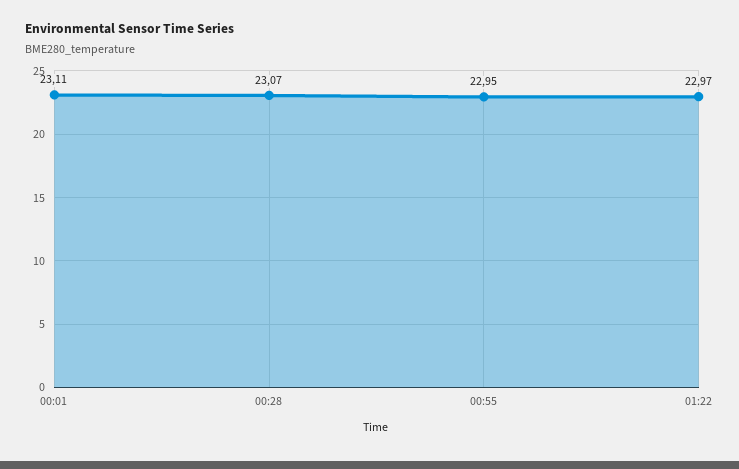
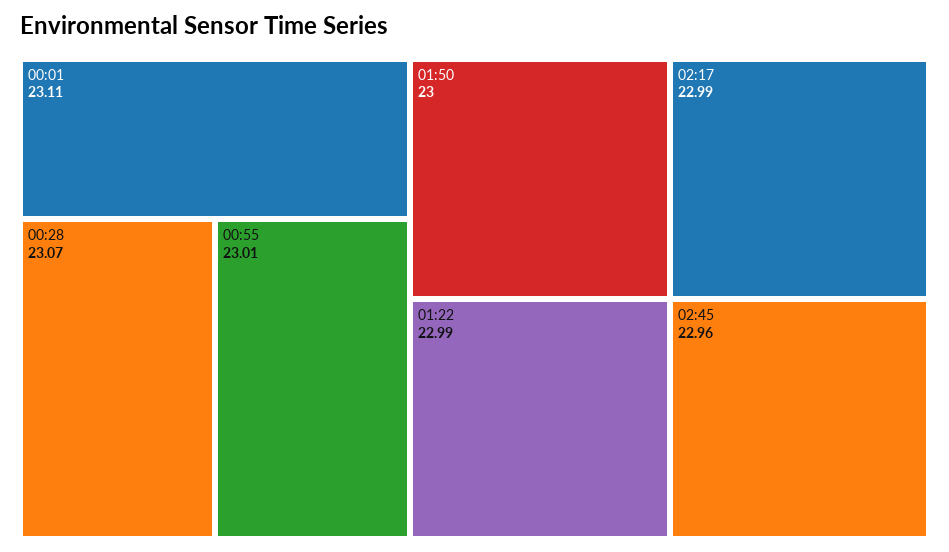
00:55: 22.95 -> 23.01
01:22: 22.97 -> 22.99
01:50: none -> 23
02:17: none -> 22.99
02:45: none -> 22.96

